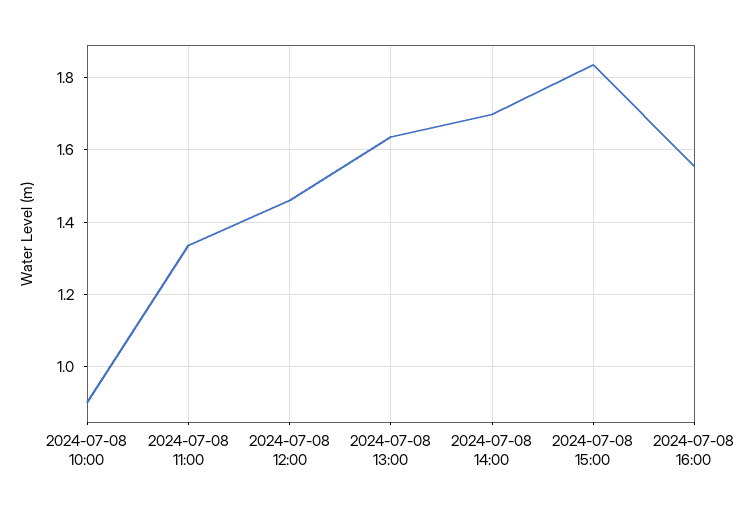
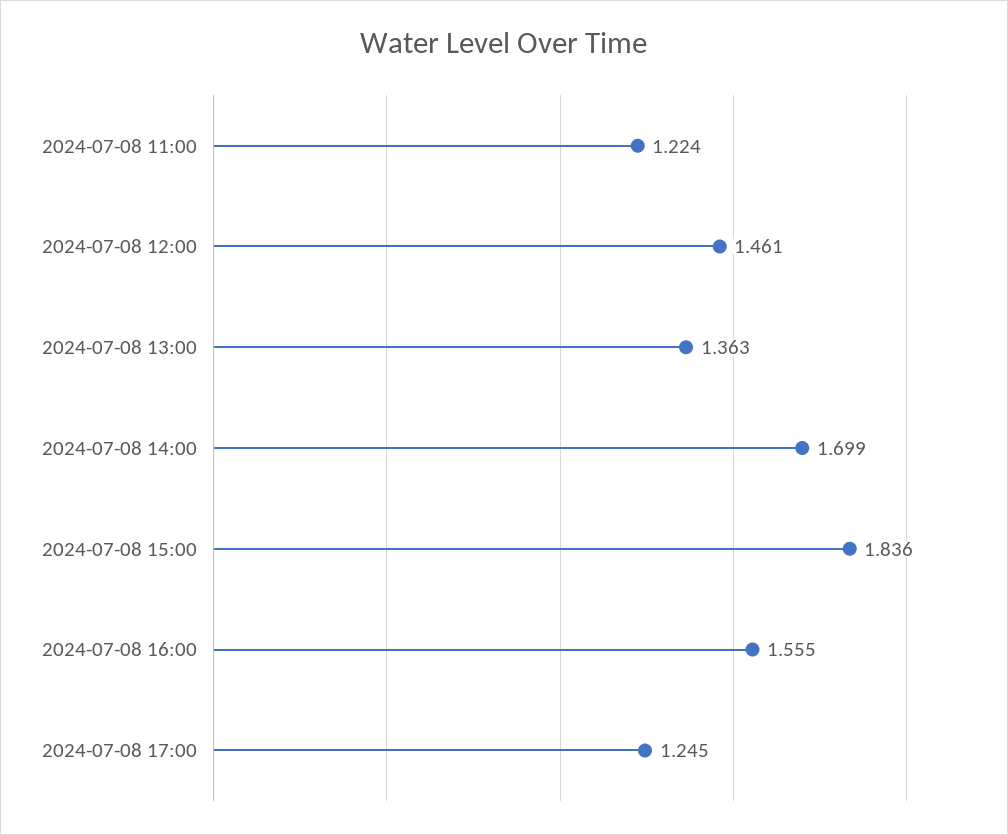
2024-07-08 10:00: 0.9 -> none
2024-07-08 11:00: 1.34 -> 1.224
2024-07-08 13:00: 1.64 -> 1.363
2024-07-08 17:00: none -> 1.245

